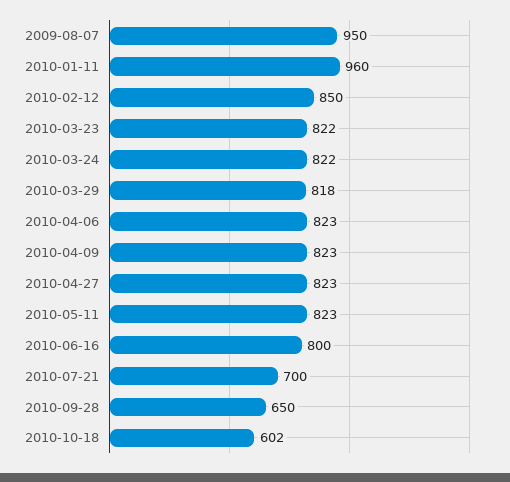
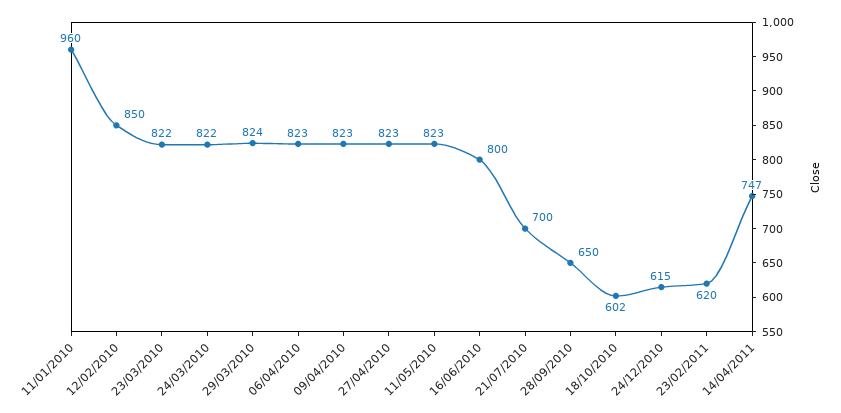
2009-08-07: 950 -> none
2010-03-29: 818 -> 824
24/12/2010: none -> 615
23/02/2011: none -> 620
14/04/2011: none -> 747

